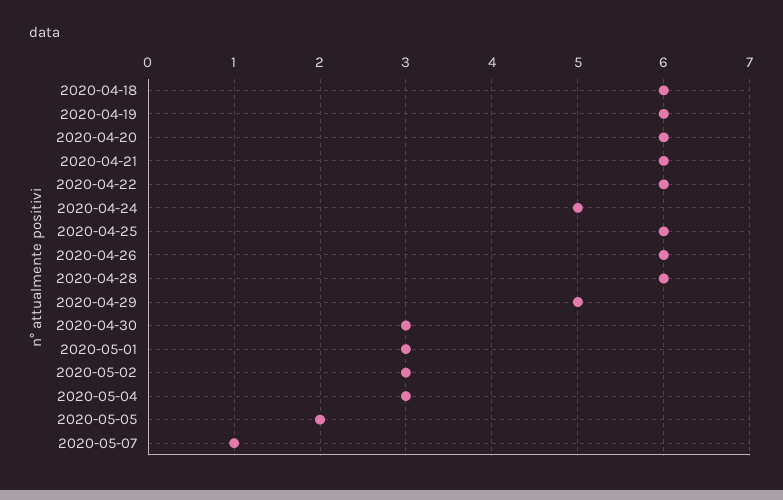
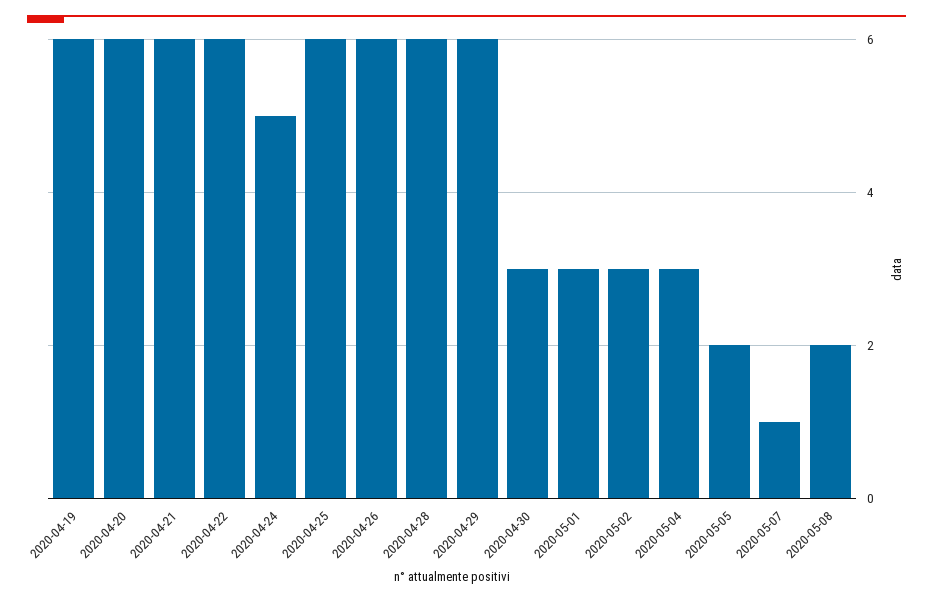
2020-04-18: 6 -> none
2020-04-29: 5 -> 6
2020-05-08: none -> 2

